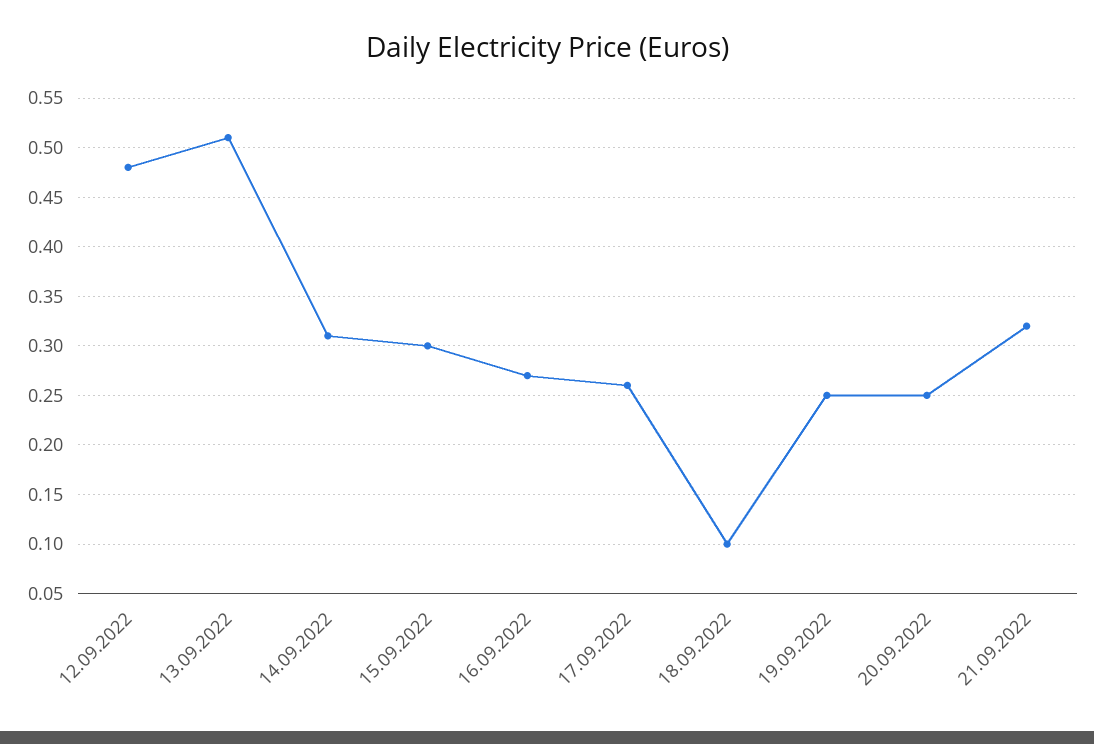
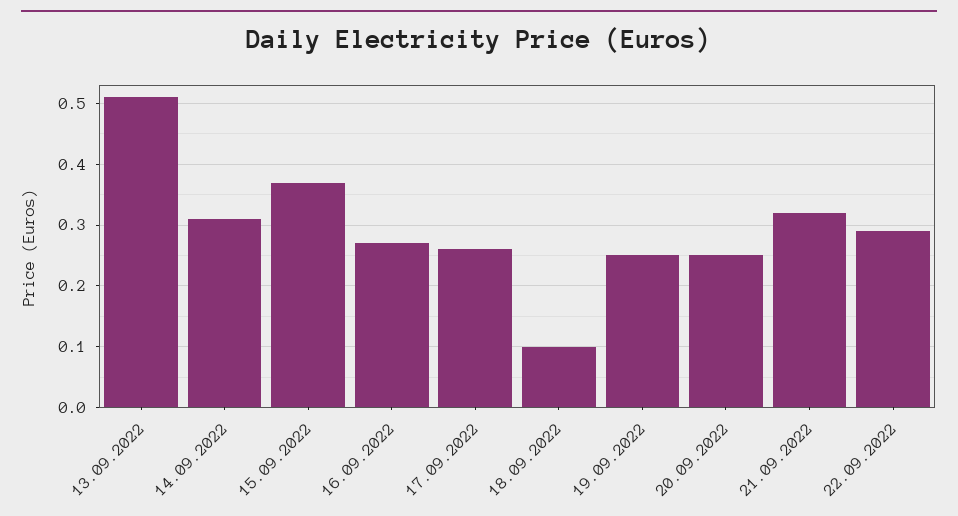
12.09.2022: 0.48 -> none
15.09.2022: 0.3 -> 0.37
22.09.2022: none -> 0.29

